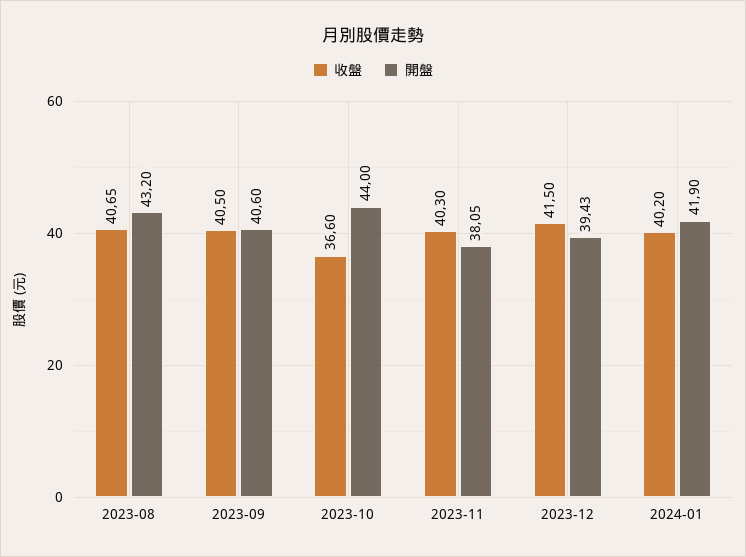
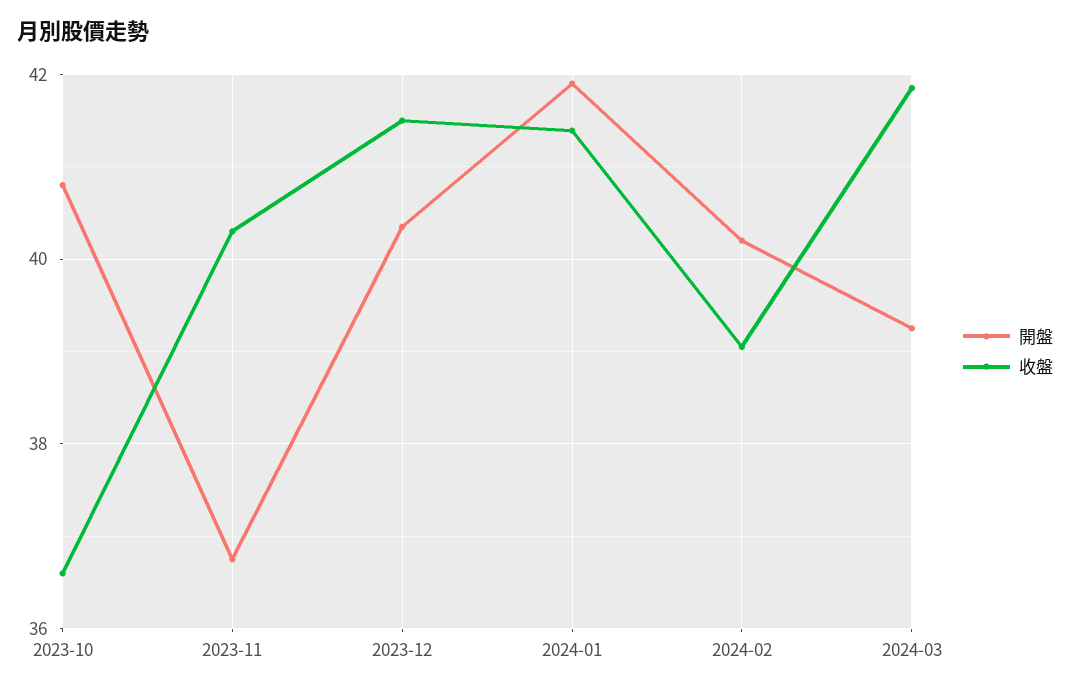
收盤, 2023-08: 40.65 -> none
開盤, 2023-08: 43.2 -> none
收盤, 2023-09: 40.5 -> none
開盤, 2023-09: 40.6 -> none
開盤, 2023-10: 44 -> 40.8
開盤, 2023-11: 38.05 -> 36.8
開盤, 2023-12: 39.43 -> 40.4
收盤, 2024-01: 40.2 -> 41.4
開盤, 2024-02: none -> 40.2
收盤, 2024-02: none -> 39
開盤, 2024-03: none -> 39.2
收盤, 2024-03: none -> 41.8

